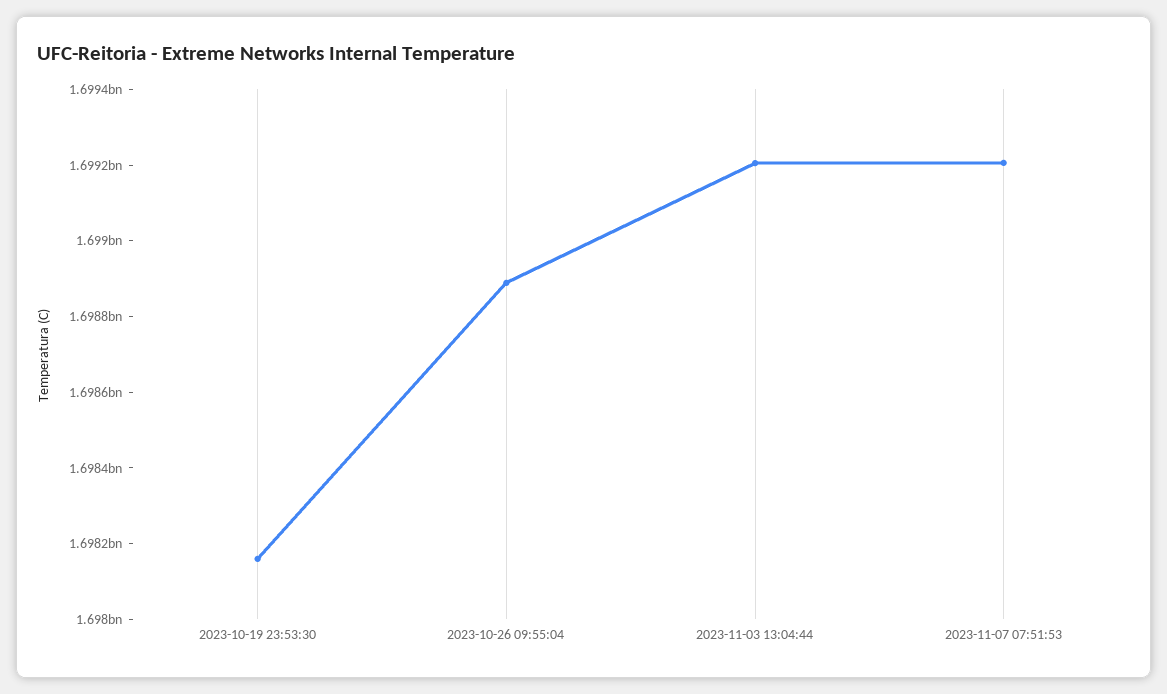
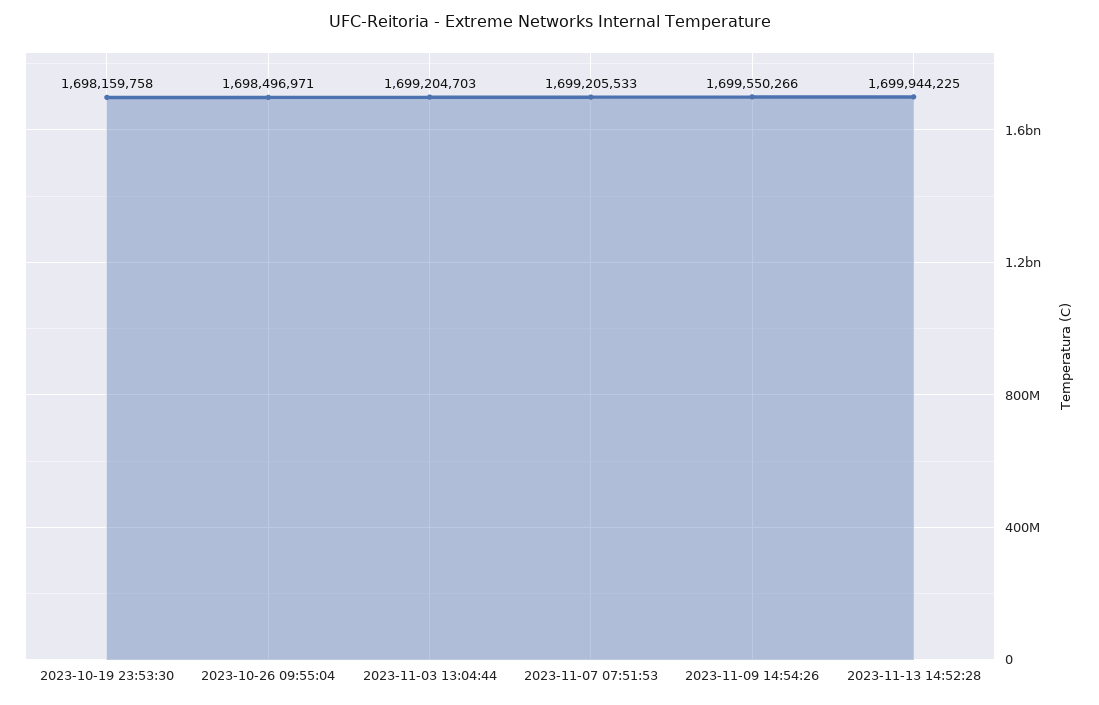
2023-10-26 09:55:04: 1698900000 -> 1698496971
2023-11-09 14:54:26: none -> 1699550266
2023-11-13 14:52:28: none -> 1699944225

